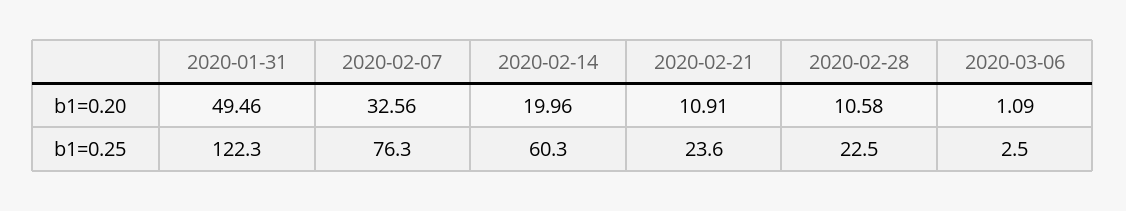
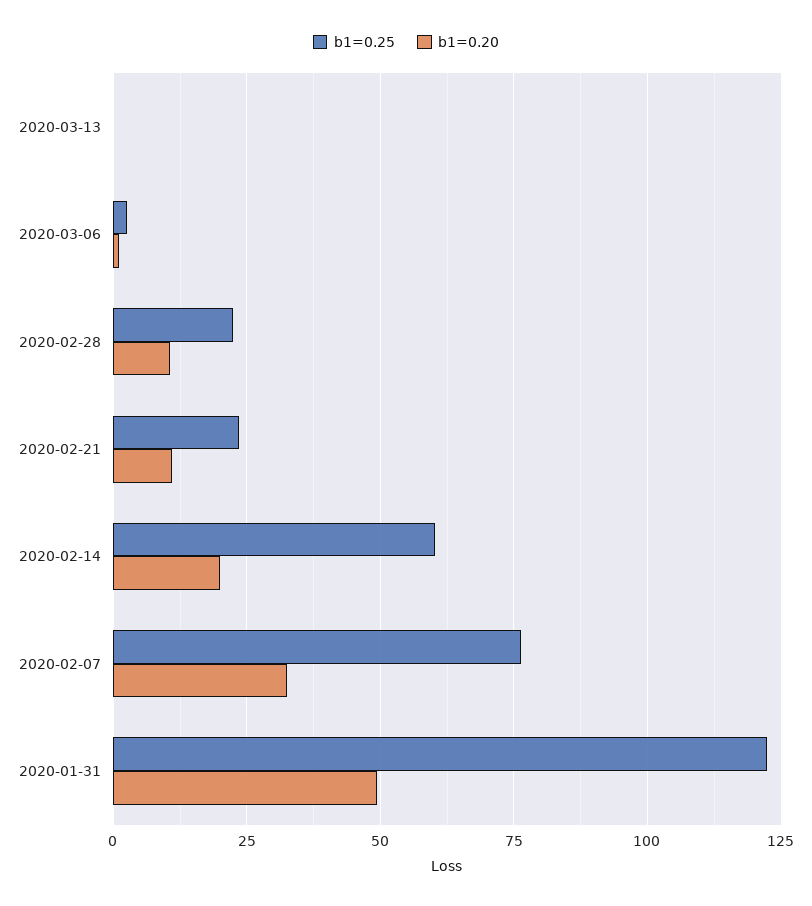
b1=0.25, 2020-03-13: none -> 0
b1=0.20, 2020-03-13: none -> 0

